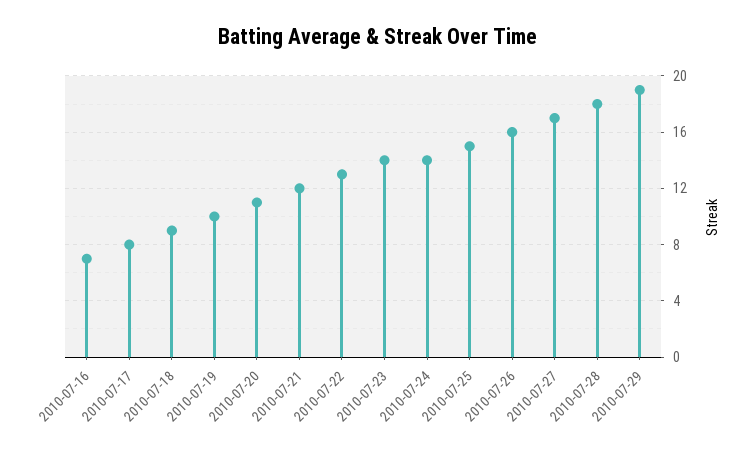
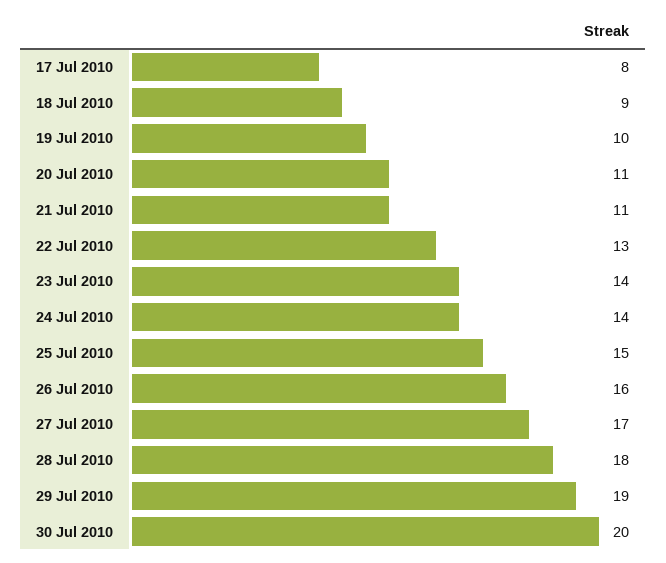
2010-07-16: 7 -> none
2010-07-21: 12 -> 11
30 Jul 2010: none -> 20

